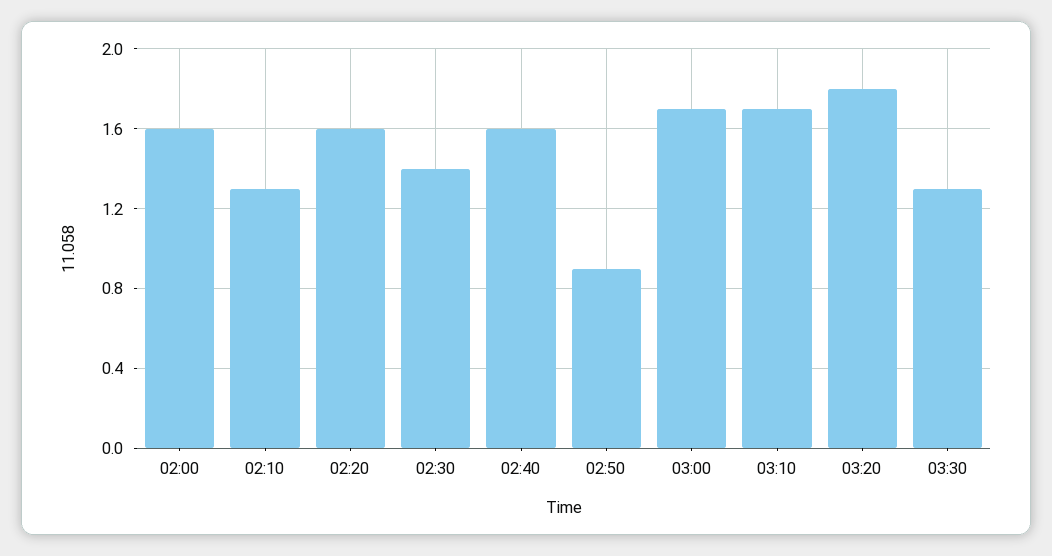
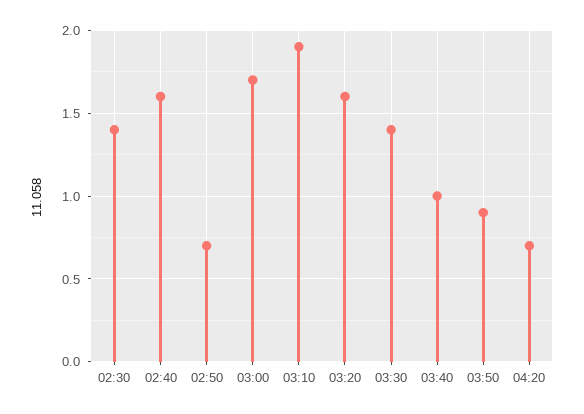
02:00: 1.6 -> none
02:10: 1.3 -> none
02:20: 1.6 -> none
02:50: 0.9 -> 0.7
03:10: 1.7 -> 1.9
03:20: 1.8 -> 1.6
03:30: 1.3 -> 1.4
03:40: none -> 1
03:50: none -> 0.9
04:20: none -> 0.7

